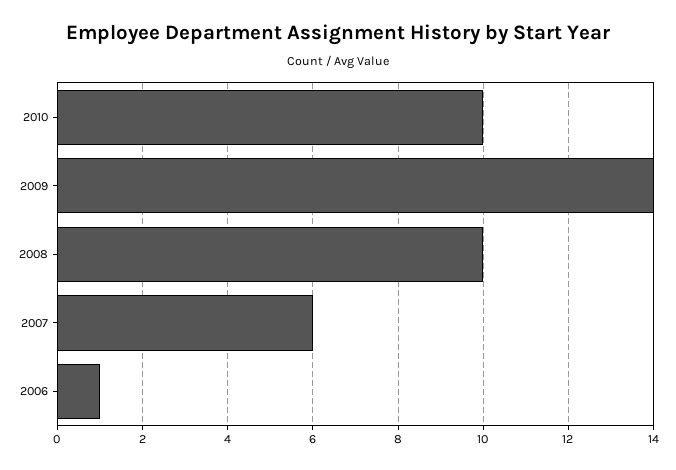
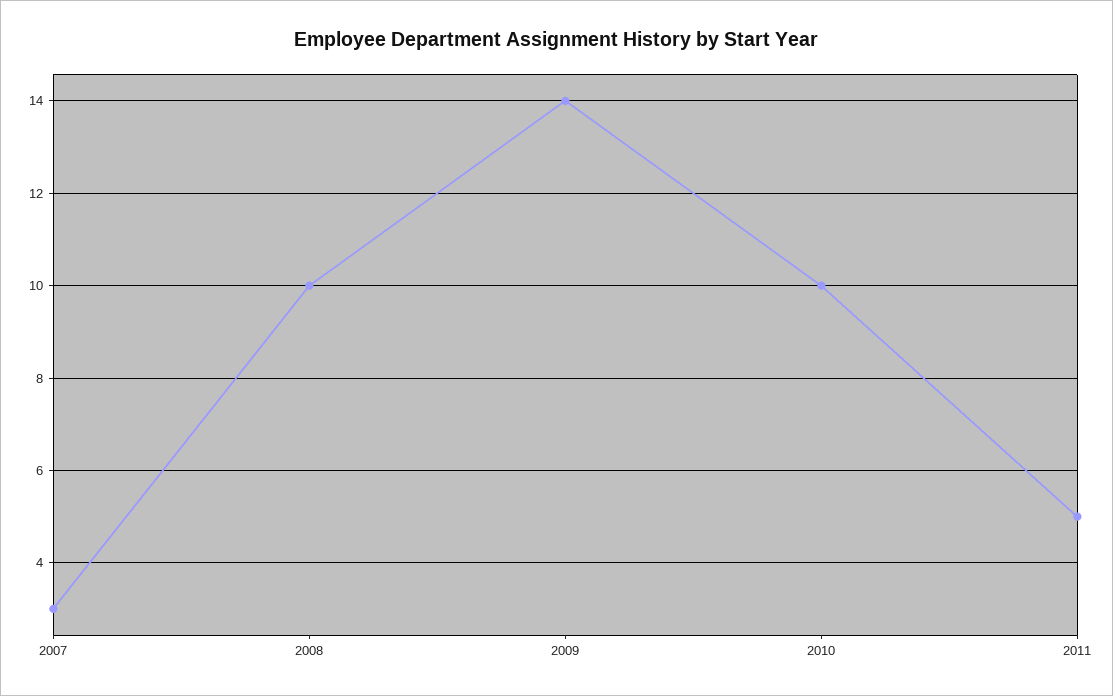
2007: 6 -> 3
2006: 1 -> none
2011: none -> 5

